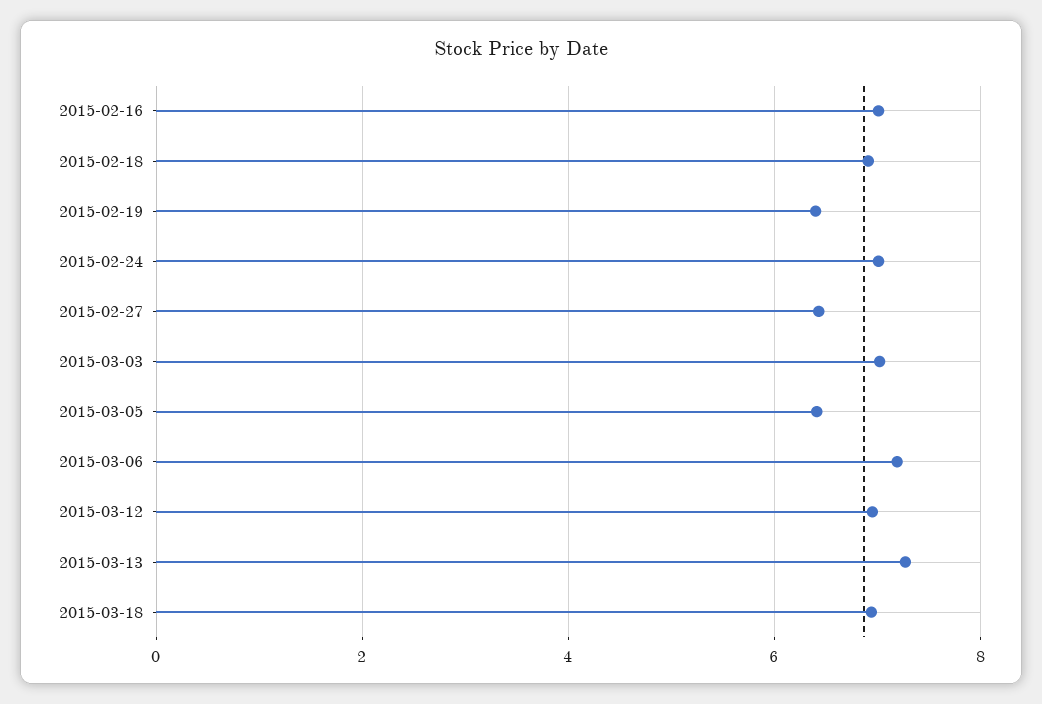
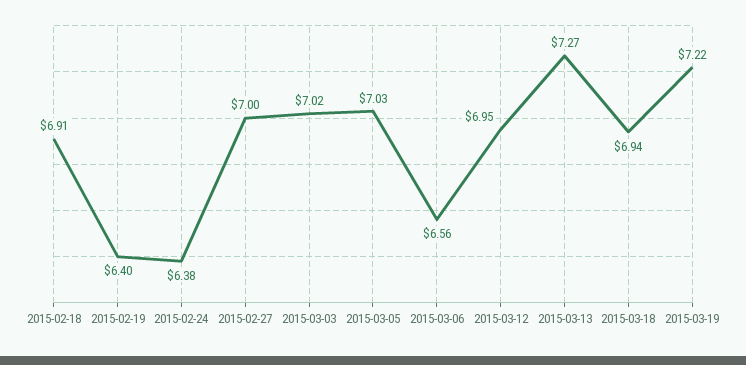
2015-02-16: 7 -> none
2015-02-24: 7 -> 6.38
2015-02-27: 6.4 -> 7
2015-03-05: 6.4 -> 7.03
2015-03-06: 7.2 -> 6.56
2015-03-19: none -> 7.22

